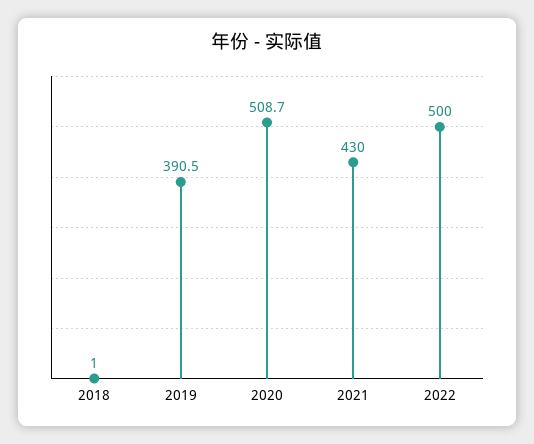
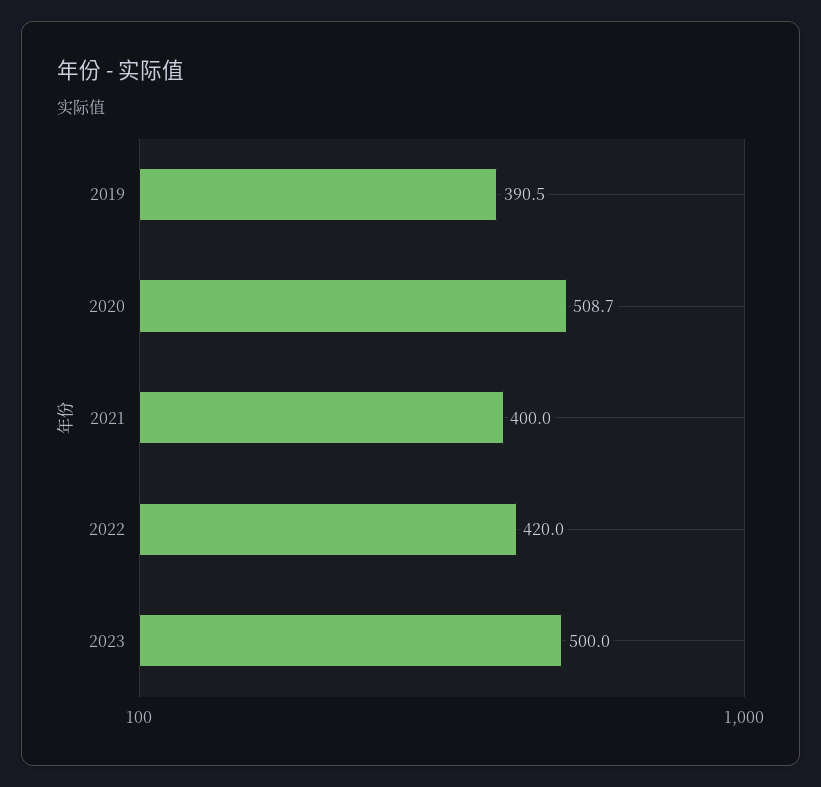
2018: 1 -> none
2021: 430 -> 400
2022: 500 -> 420
2023: none -> 500

